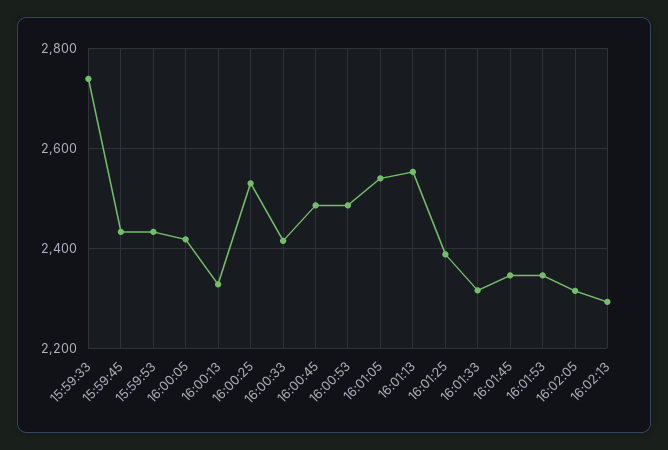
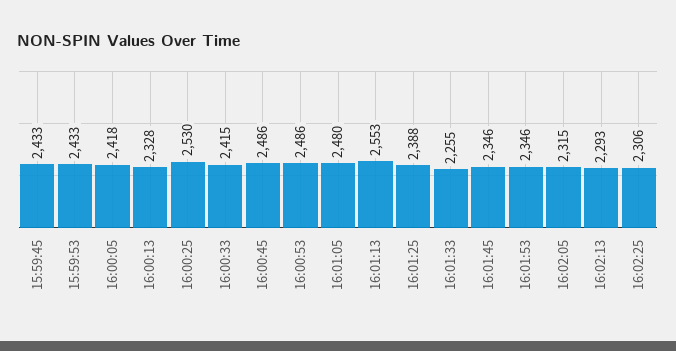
15:59:33: 2740 -> none
16:01:05: 2540 -> 2480
16:01:33: 2320 -> 2255
16:02:25: none -> 2306

